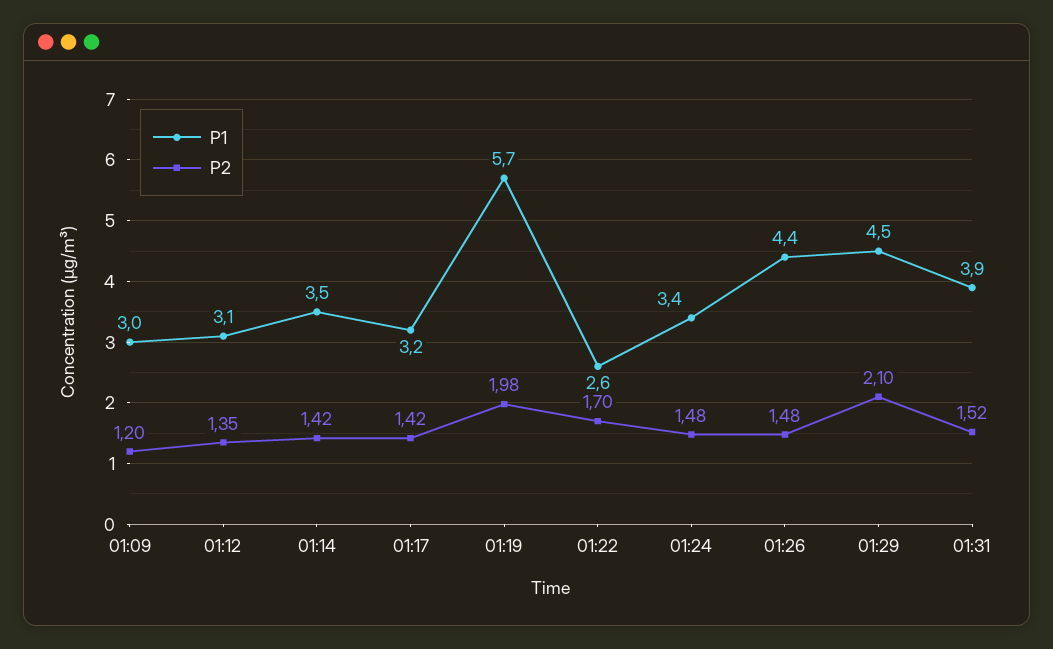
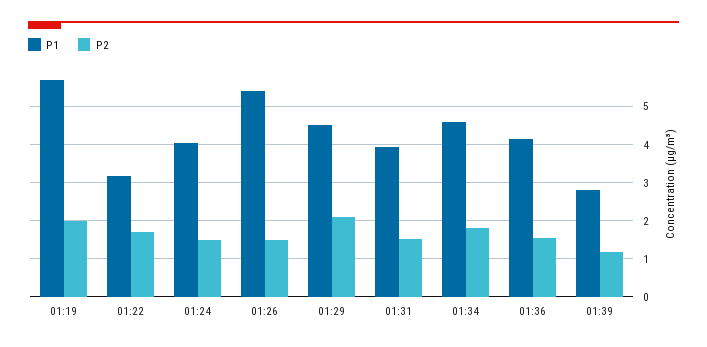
P1, 01:09: 3 -> none
P2, 01:09: 1.2 -> none
P1, 01:12: 3.1 -> none
P2, 01:12: 1.35 -> none
P1, 01:14: 3.5 -> none
P2, 01:14: 1.42 -> none
P1, 01:17: 3.2 -> none
P2, 01:17: 1.42 -> none
P1, 01:22: 2.6 -> 3.2
P1, 01:24: 3.4 -> 4
P1, 01:26: 4.4 -> 5.4
P1, 01:34: none -> 4.6
P2, 01:34: none -> 1.8
P1, 01:36: none -> 4.2
P2, 01:36: none -> 1.6
P1, 01:39: none -> 2.8
P2, 01:39: none -> 1.2

